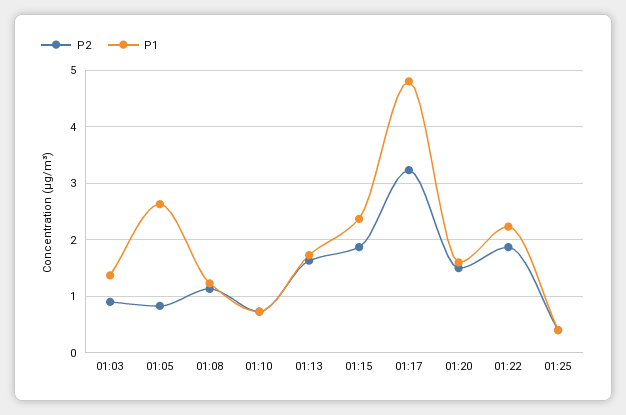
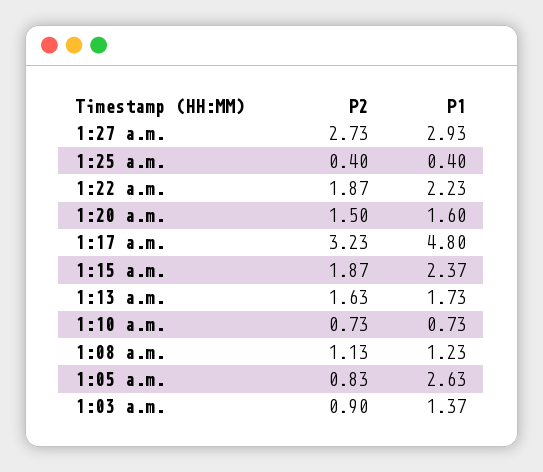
P2, 1:27 a.m.: none -> 2.73
P1, 1:27 a.m.: none -> 2.93

